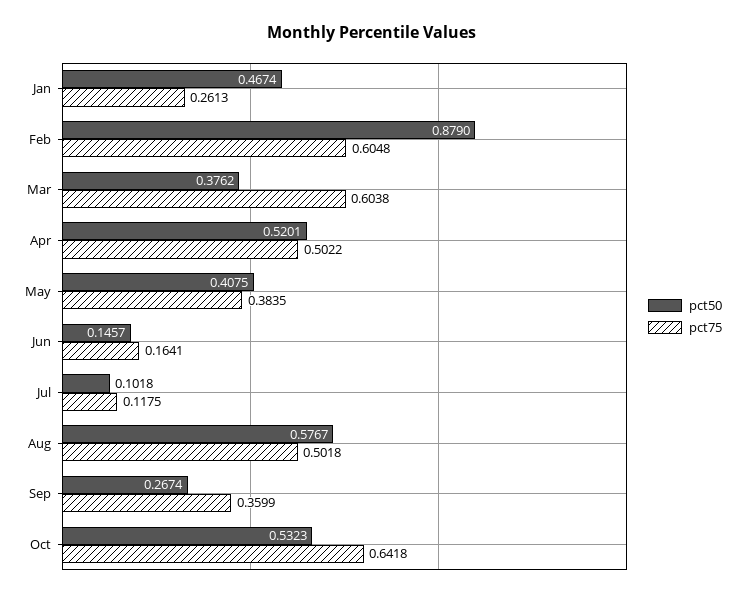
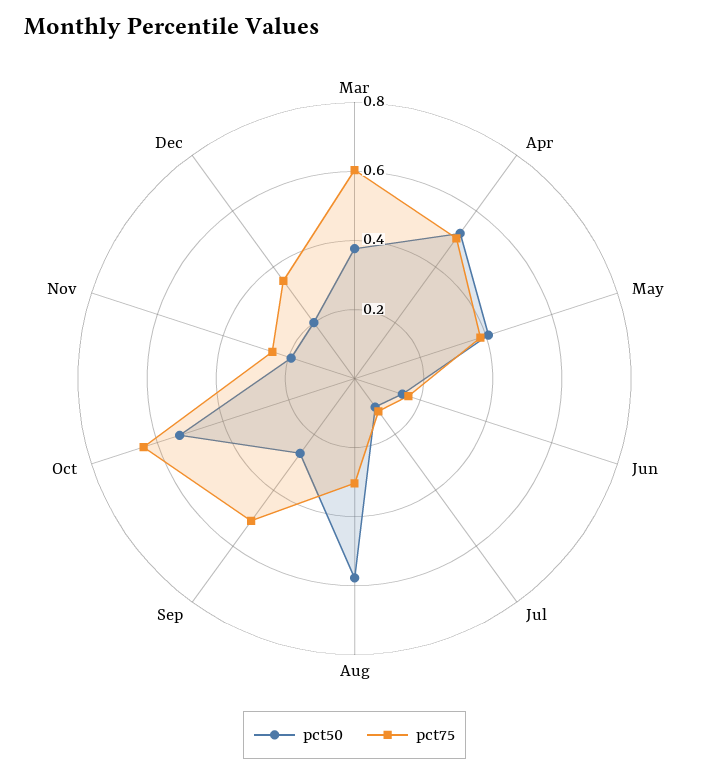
pct50, Jan: 0.4674 -> none
pct75, Jan: 0.2613 -> none
pct50, Feb: 0.879 -> none
pct75, Feb: 0.6048 -> none
pct75, Aug: 0.5018 -> 0.3
pct75, Sep: 0.3599 -> 0.5
pct50, Nov: none -> 0.2
pct75, Nov: none -> 0.25
pct50, Dec: none -> 0.2
pct75, Dec: none -> 0.35

